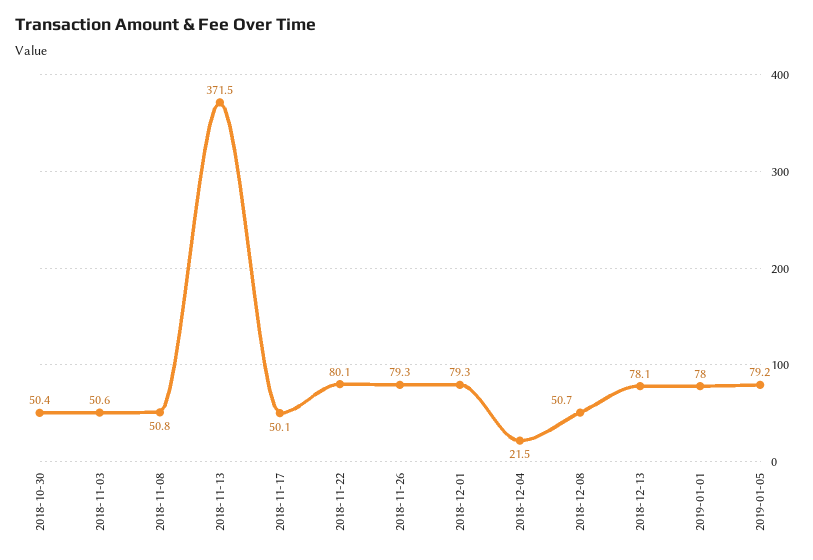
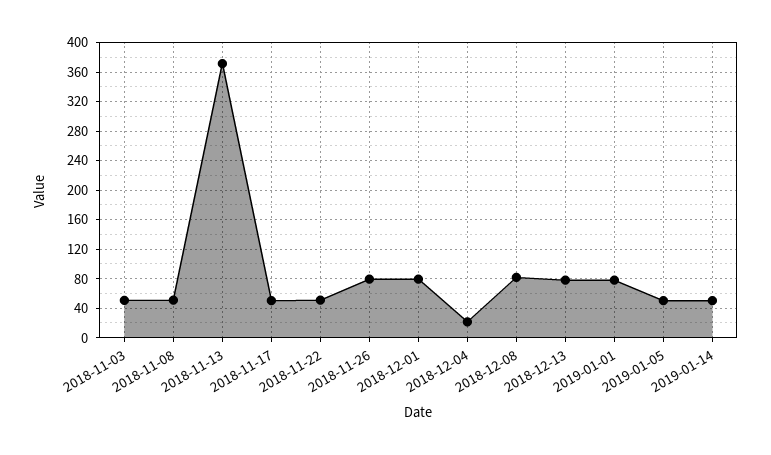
2018-10-30: 50.4 -> none
2018-11-22: 80.1 -> 50
2018-12-08: 50.7 -> 80
2019-01-05: 79.2 -> 50
2019-01-14: none -> 50

